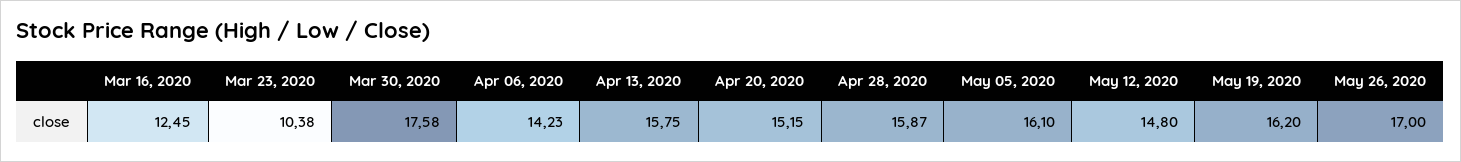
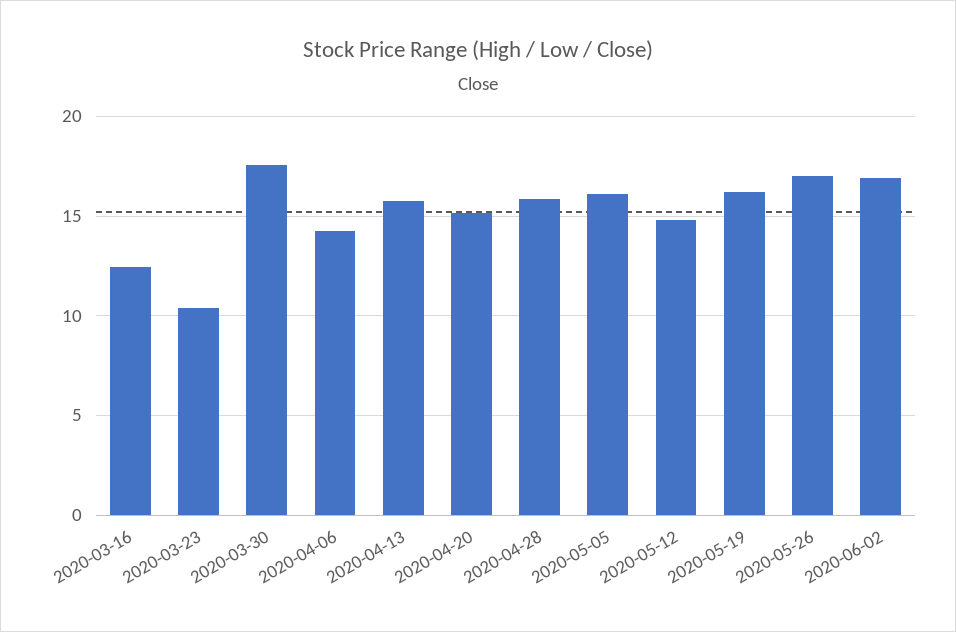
2020-06-02: none -> 17

